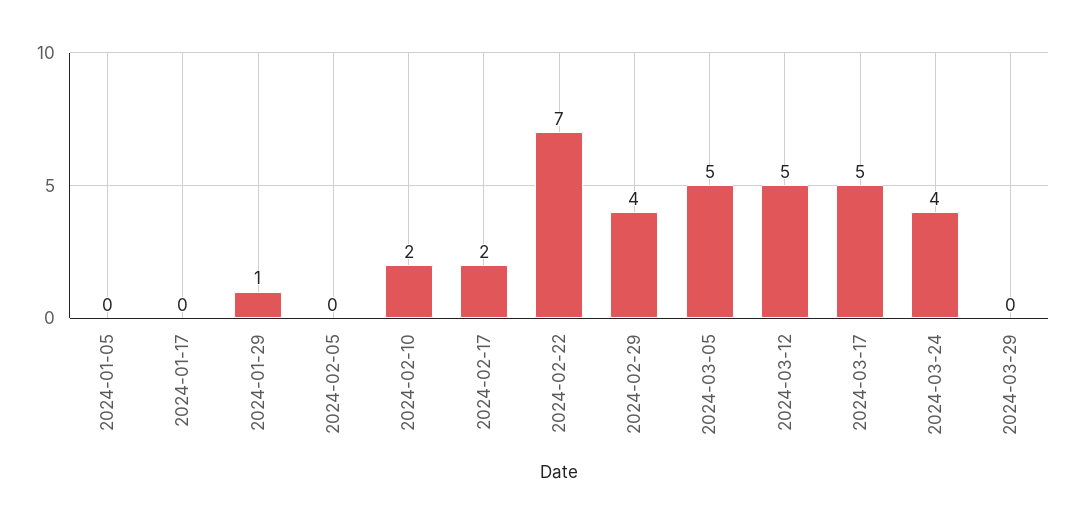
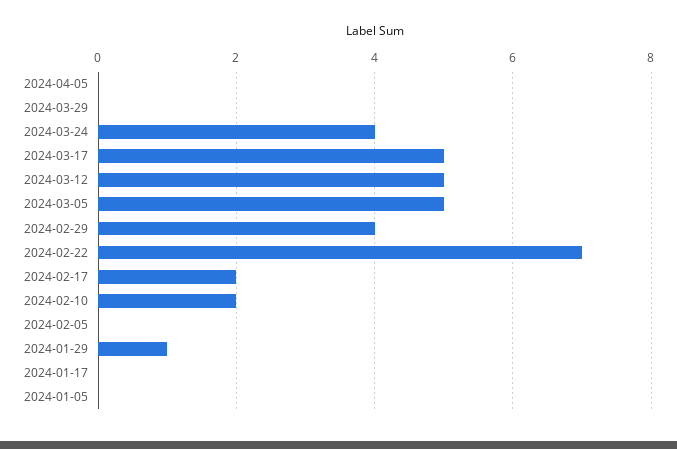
2024-04-05: none -> 0

